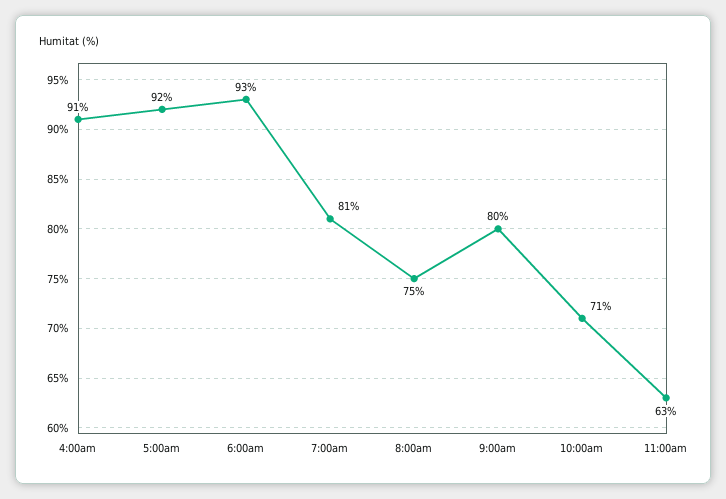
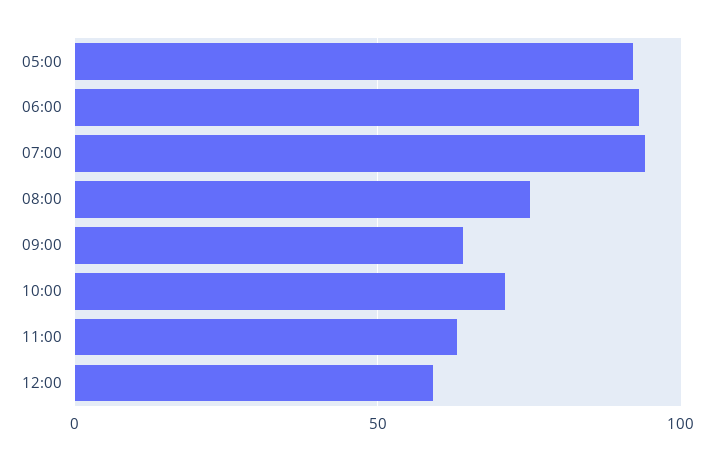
4:00am: 91 -> none
7:00am: 81 -> 95
9:00am: 80 -> 65
12:00: none -> 60

